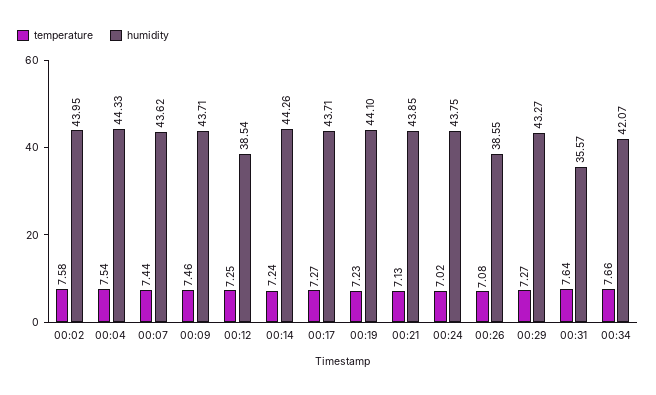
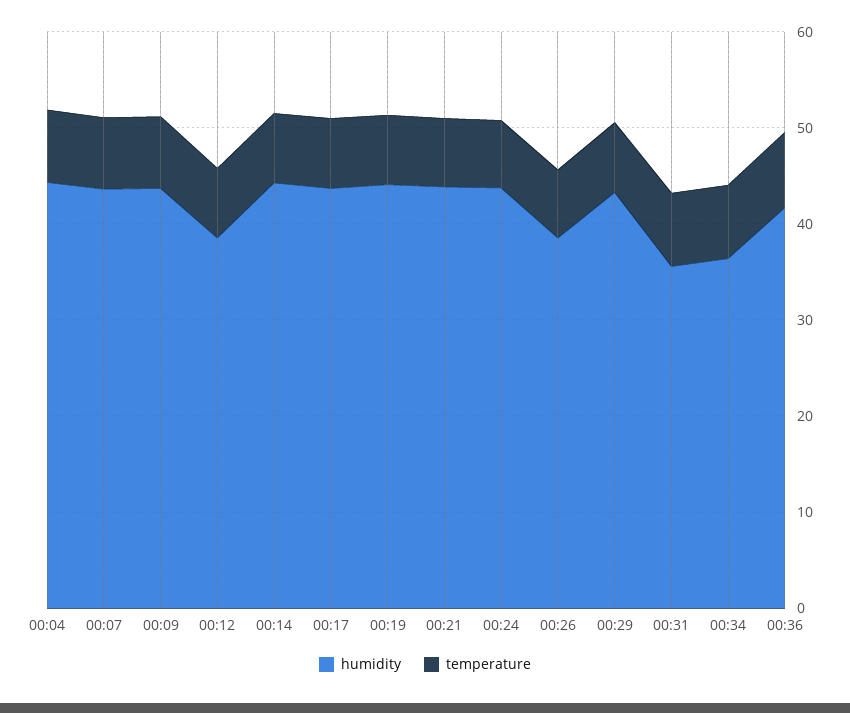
temperature, 00:02: 7.58 -> none
humidity, 00:02: 43.95 -> none
humidity, 00:34: 42.07 -> 36
humidity, 00:36: none -> 42
temperature, 00:36: none -> 8

